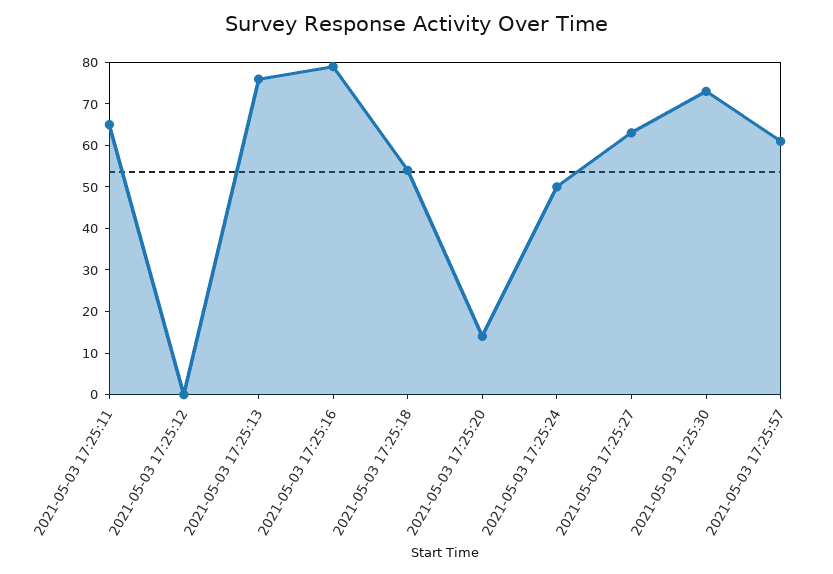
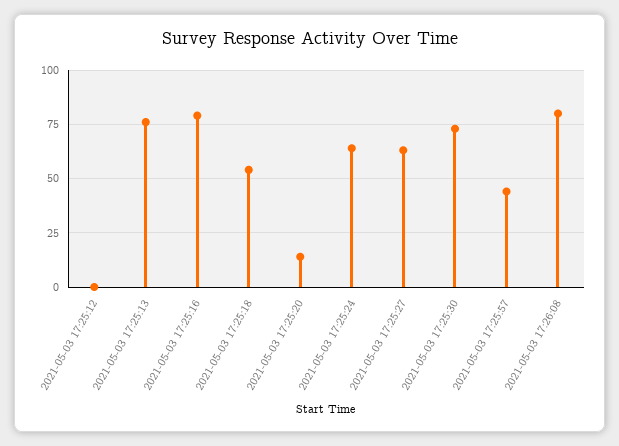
2021-05-03 17:25:11: 65 -> none
2021-05-03 17:25:24: 50 -> 65
2021-05-03 17:25:57: 60 -> 45
2021-05-03 17:26:08: none -> 80

